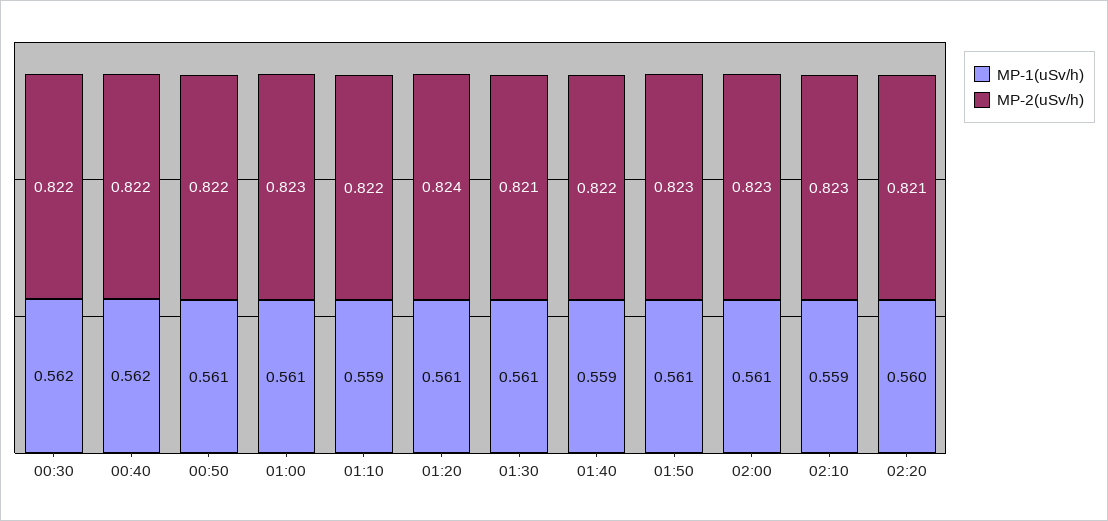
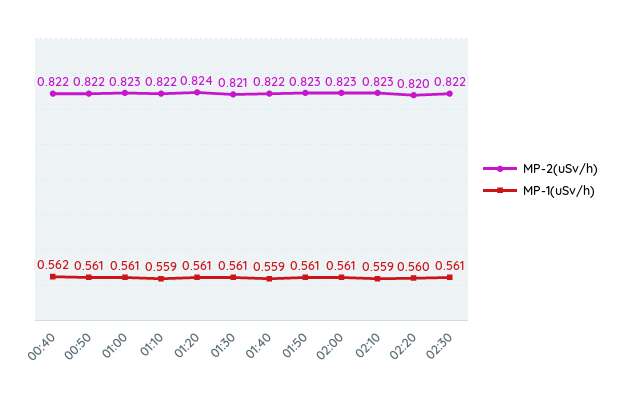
MP-1(uSv/h), 00:30: 0.562 -> none
MP-2(uSv/h), 00:30: 0.822 -> none
MP-2(uSv/h), 02:20: 0.821 -> 0.82
MP-2(uSv/h), 02:30: none -> 0.822
MP-1(uSv/h), 02:30: none -> 0.561

